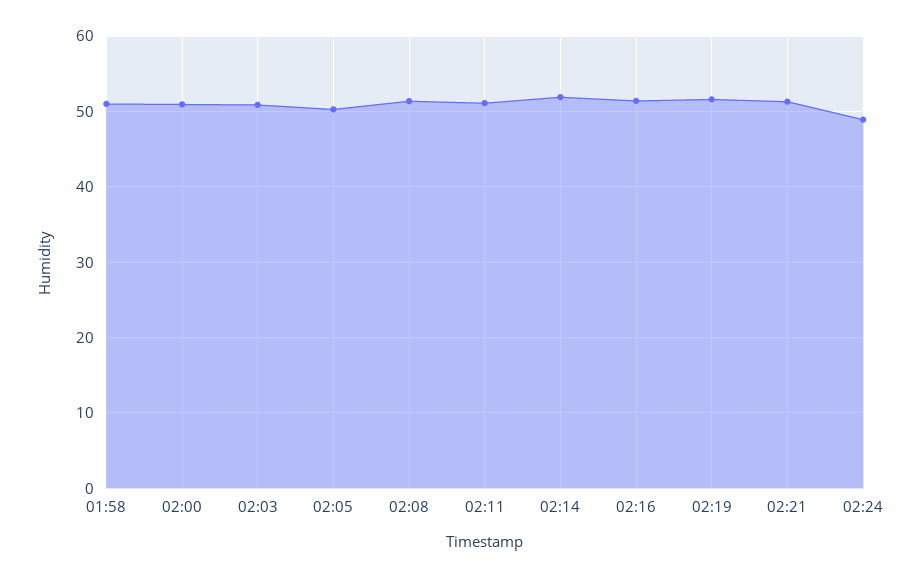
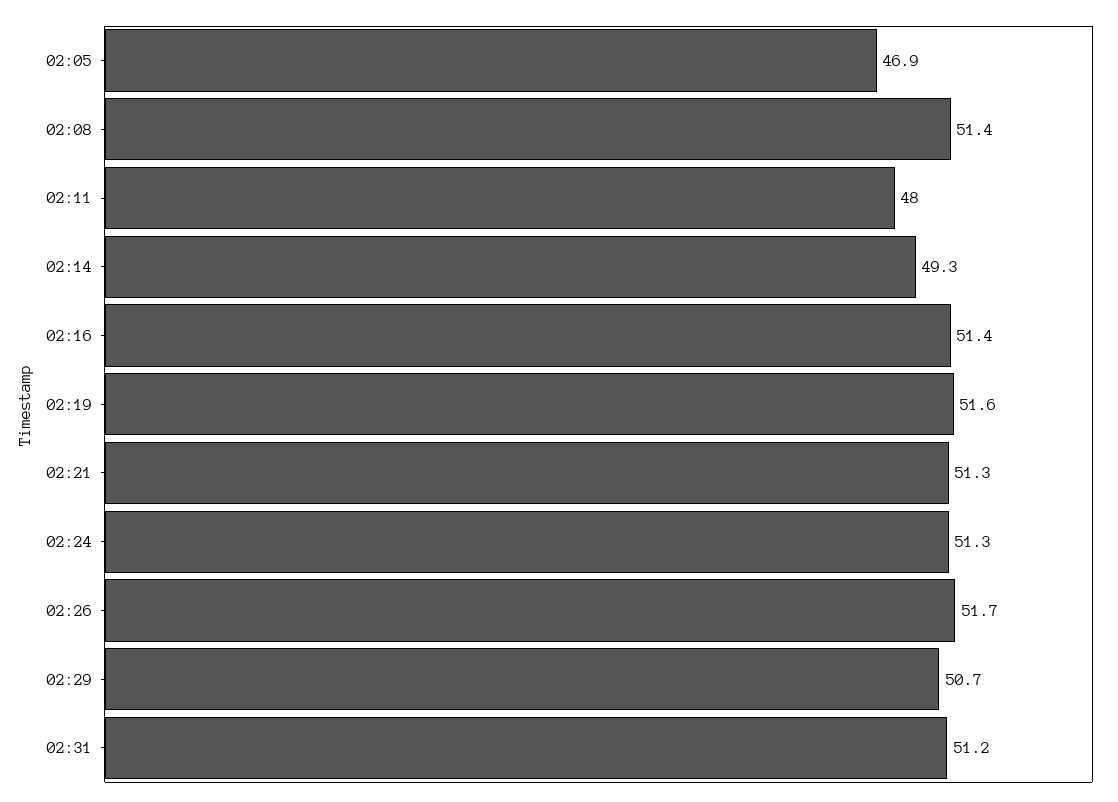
01:58: 51 -> none
02:00: 51 -> none
02:03: 51 -> none
02:05: 50 -> 46.9
02:11: 51 -> 48
02:14: 52 -> 49.3
02:24: 49 -> 51.3
02:26: none -> 51.7
02:29: none -> 50.7
02:31: none -> 51.2

